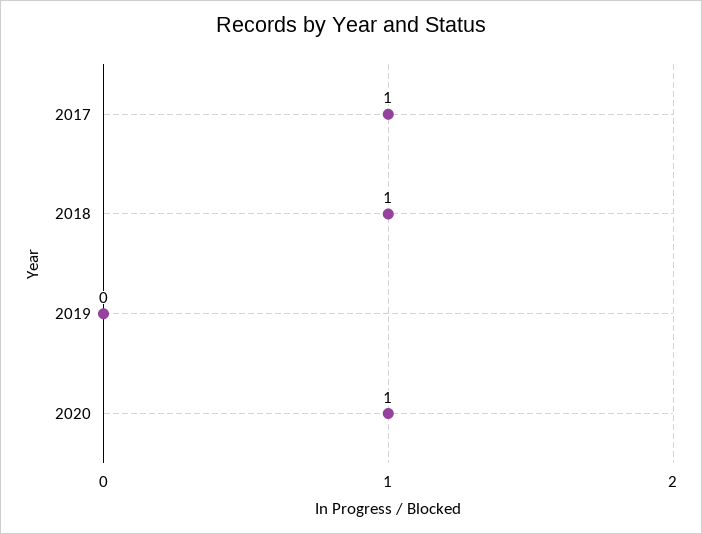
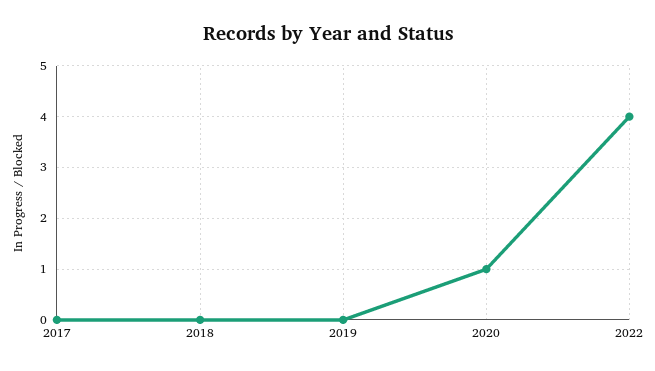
2017: 1 -> 0
2018: 1 -> 0
2022: none -> 4

